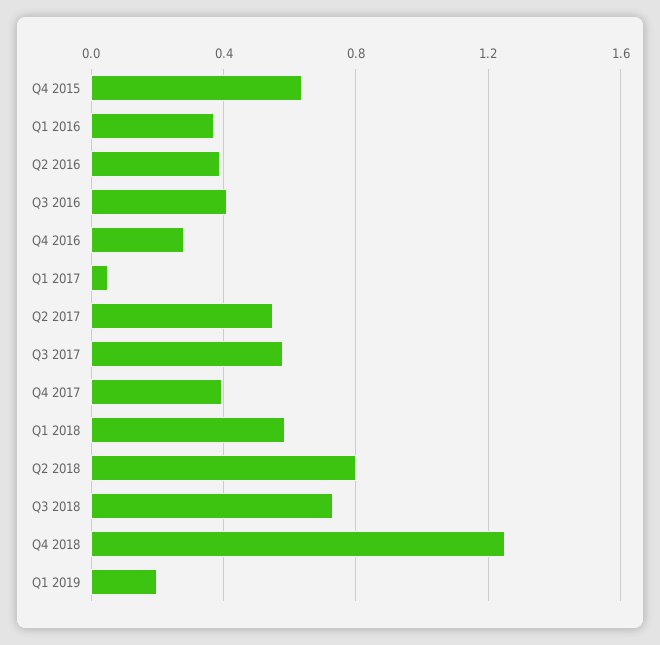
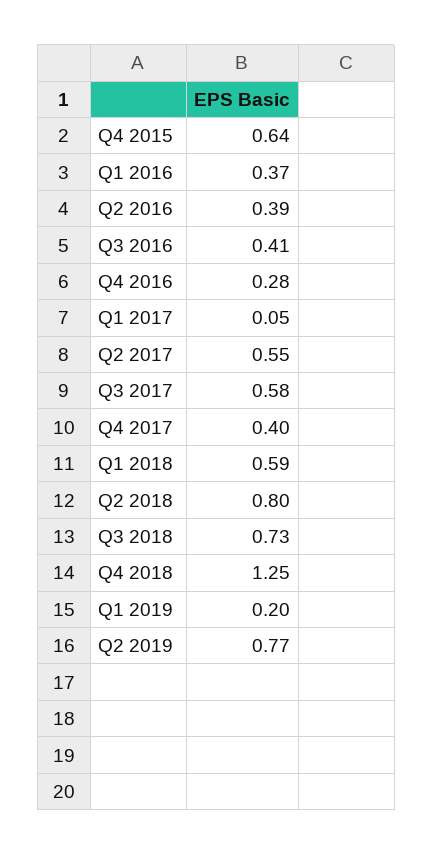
Q2 2019: none -> 0.77

